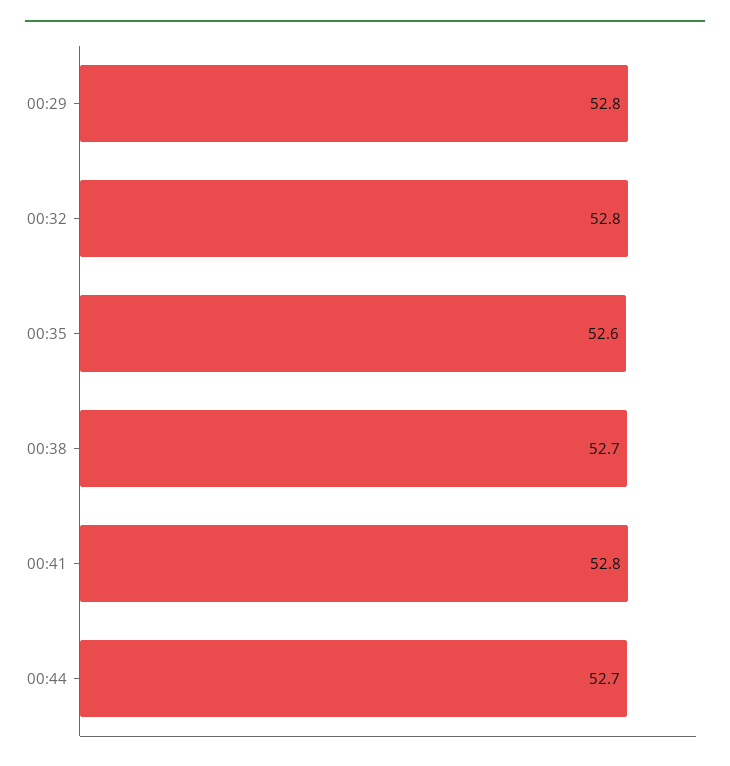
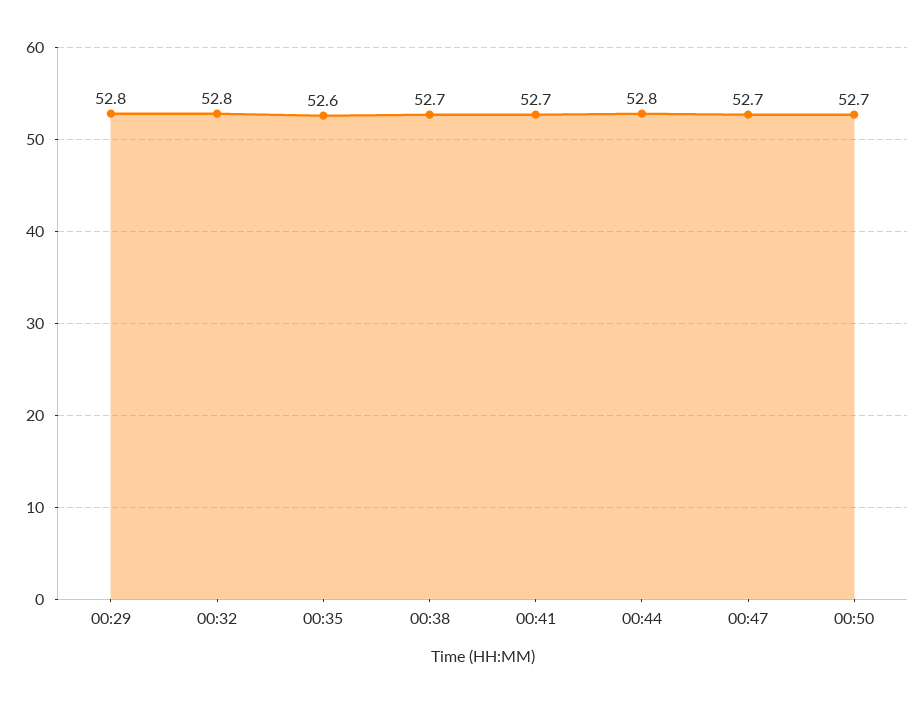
00:41: 52.8 -> 52.7
00:44: 52.7 -> 52.8
00:47: none -> 52.7
00:50: none -> 52.7

